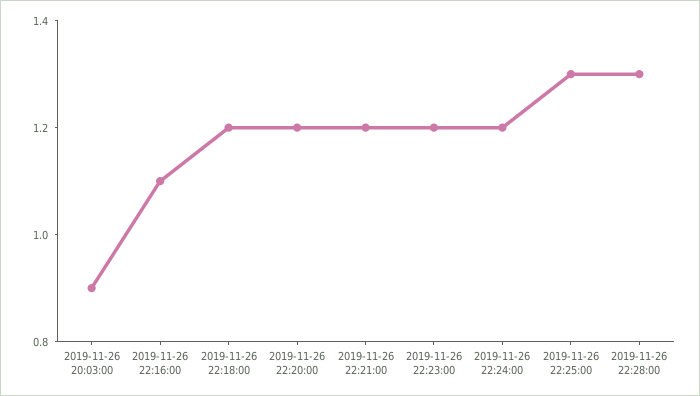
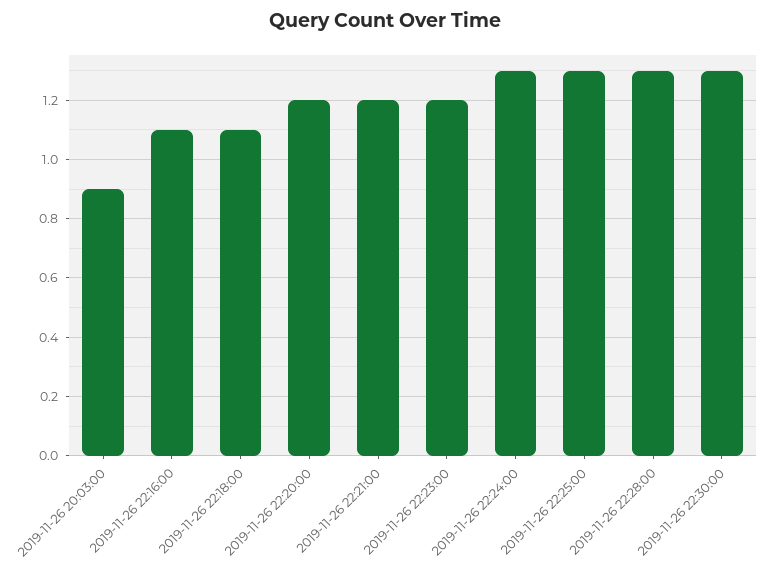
2019-11-26 22:18:00: 1.2 -> 1.1
2019-11-26 22:24:00: 1.2 -> 1.3
2019-11-26 22:30:00: none -> 1.3

